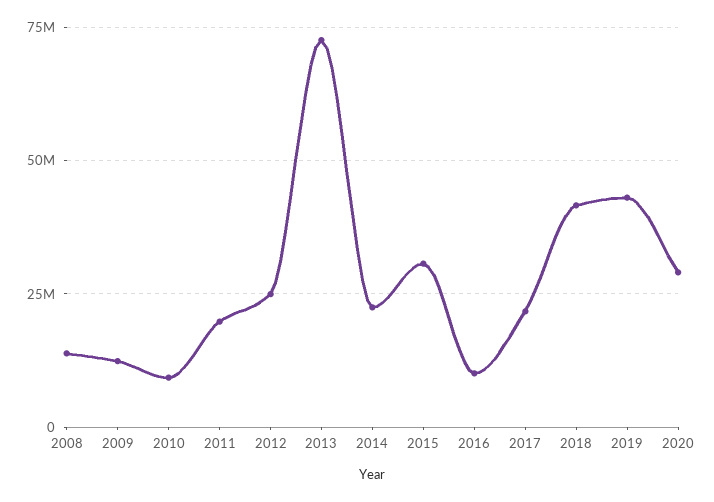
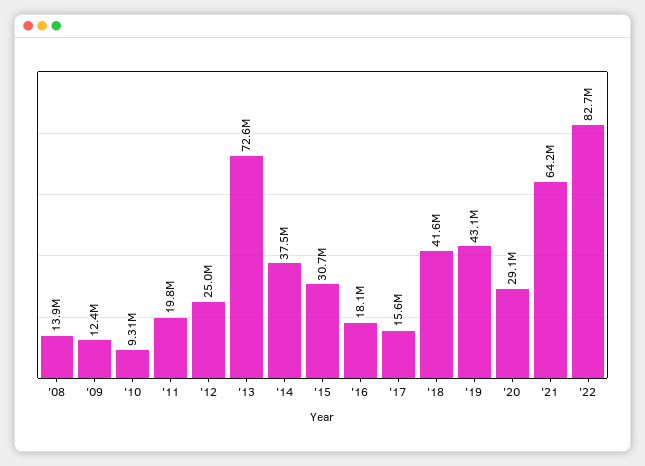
2014: 22500000 -> 37500000
2016: 10000000 -> 18100000
2017: 22500000 -> 15600000
'21: none -> 64200000
'22: none -> 82700000

